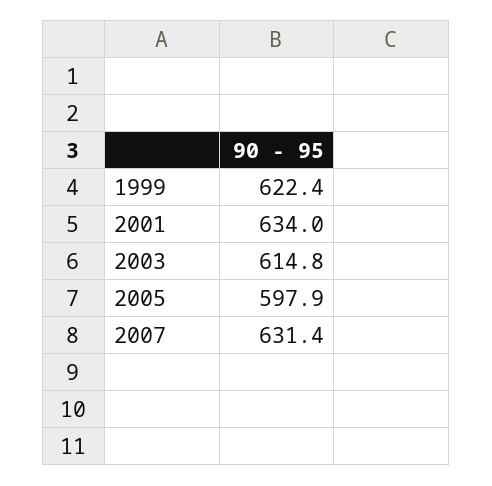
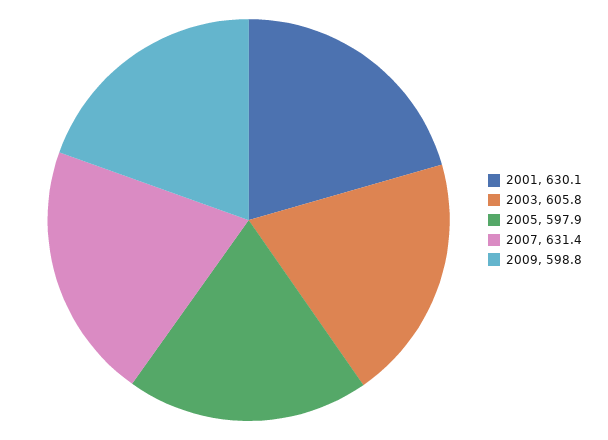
1999: 622.4 -> none
2001: 634 -> 630.1
2003: 614.8 -> 605.8
2009: none -> 598.8

